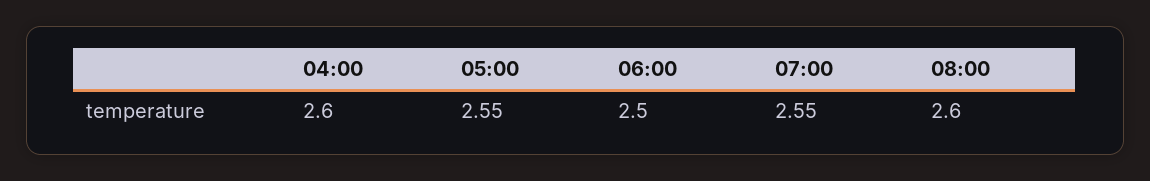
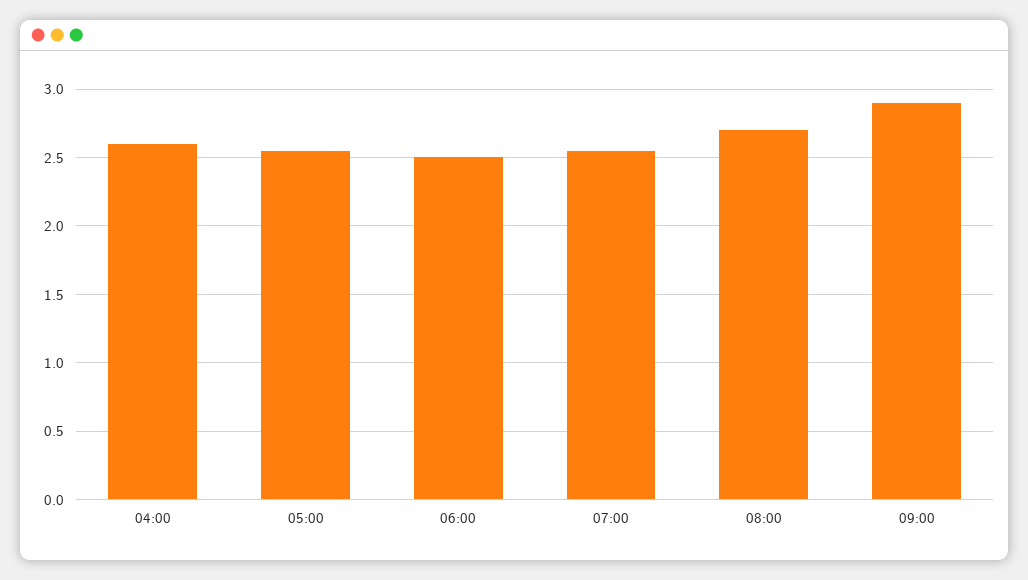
08:00: 2.6 -> 2.7
09:00: none -> 2.9

